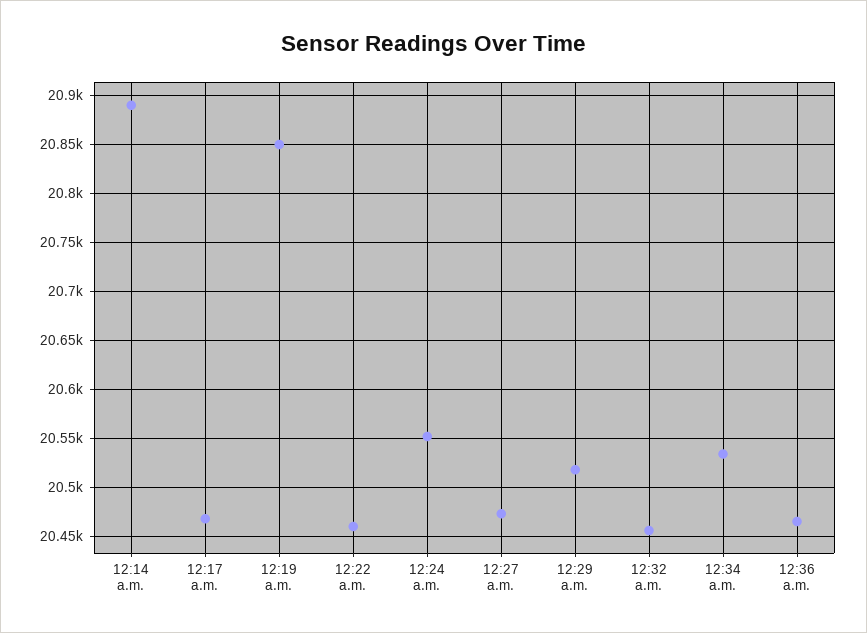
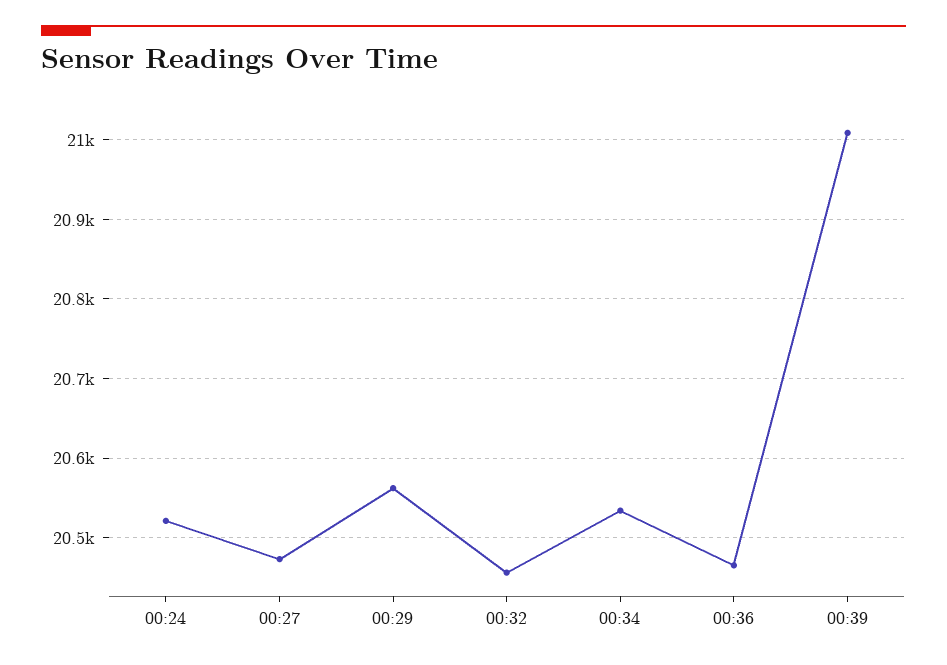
12:14 a.m.: 20890 -> none
12:17 a.m.: 20470 -> none
12:19 a.m.: 20850 -> none
12:22 a.m.: 20460 -> none
12:24 a.m.: 20550 -> 20520
12:29 a.m.: 20520 -> 20560
00:39: none -> 21010

